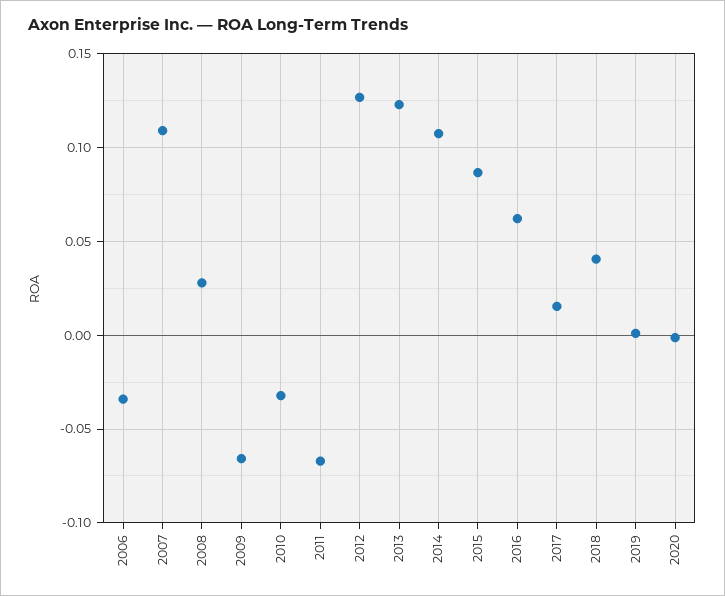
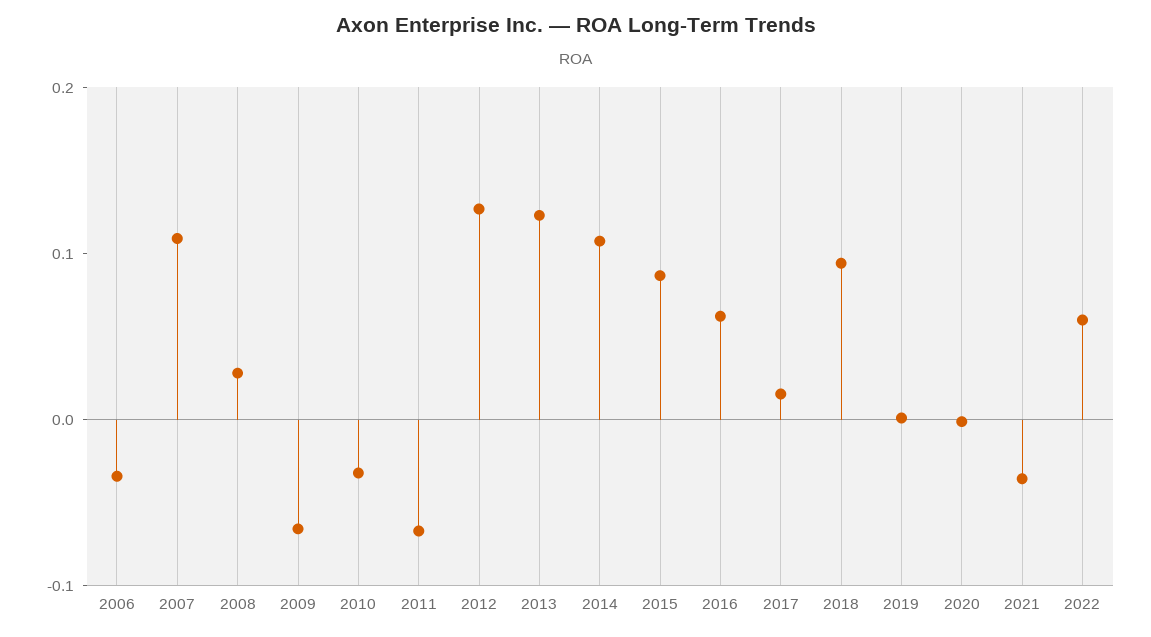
2018: 0.04 -> 0.1
2021: none -> -0.04
2022: none -> 0.06

